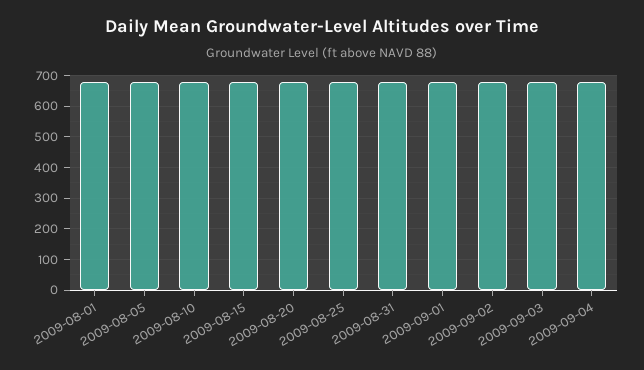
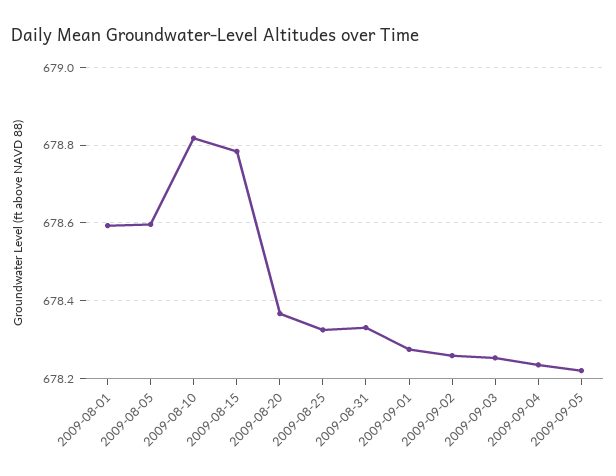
2009-09-05: none -> 678.22

